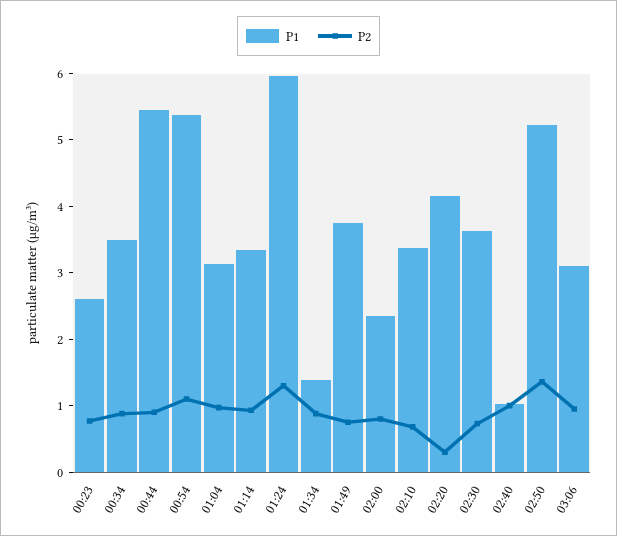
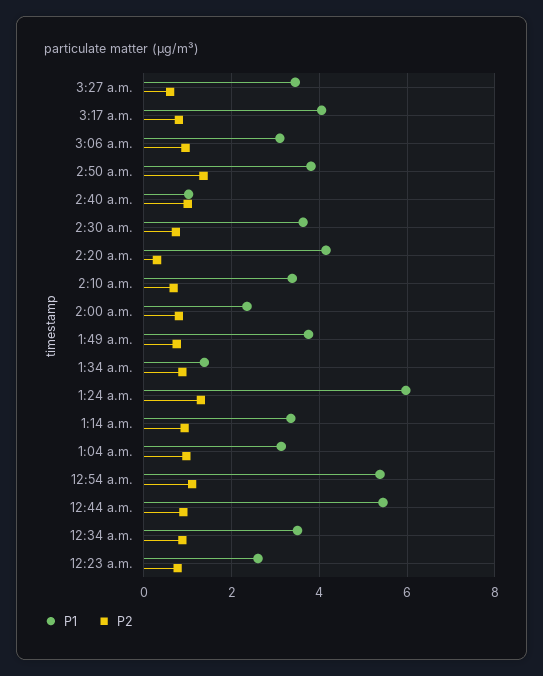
P1, 02:50: 5.2 -> 3.8
P1, 3:27 a.m.: none -> 3.4
P2, 3:27 a.m.: none -> 0.6
P1, 3:17 a.m.: none -> 4
P2, 3:17 a.m.: none -> 0.8

